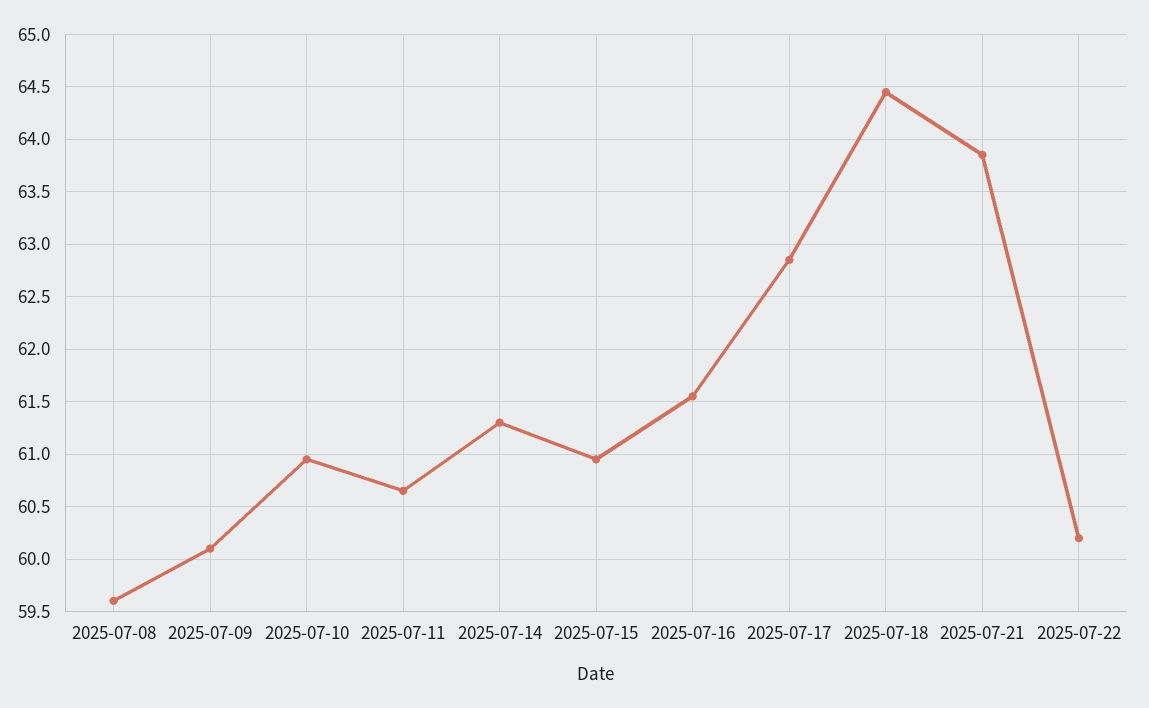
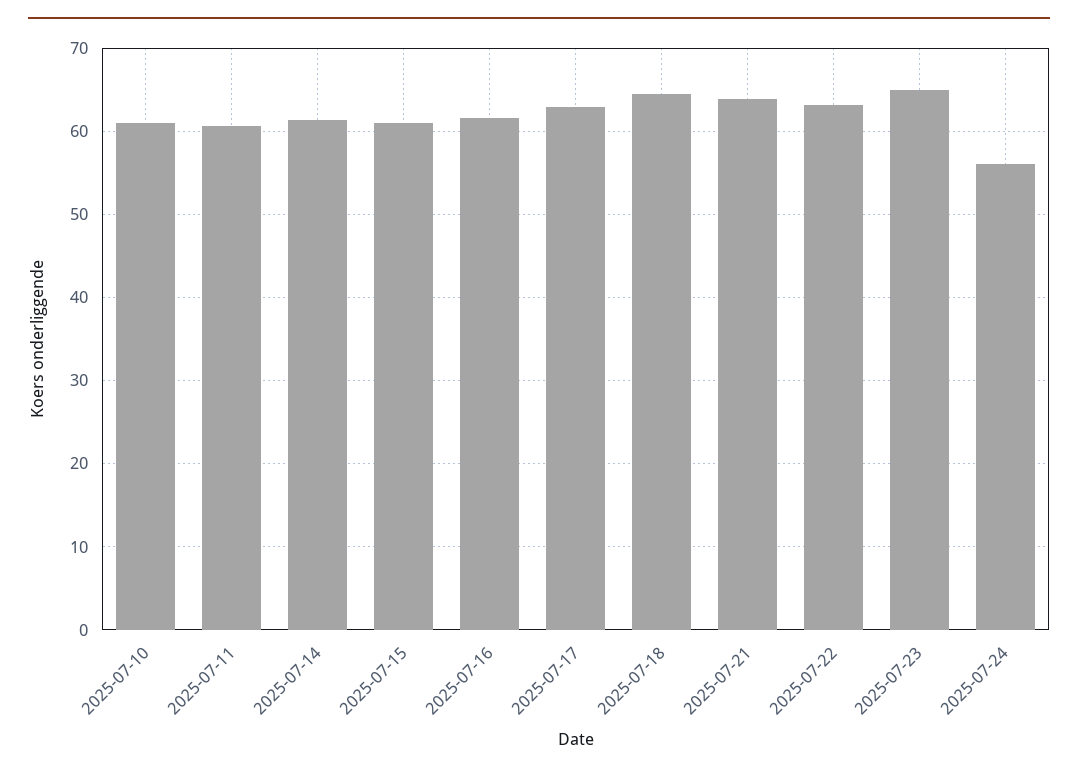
2025-07-08: 59.6 -> none
2025-07-09: 60.1 -> none
2025-07-22: 60.2 -> 63
2025-07-23: none -> 65
2025-07-24: none -> 56

